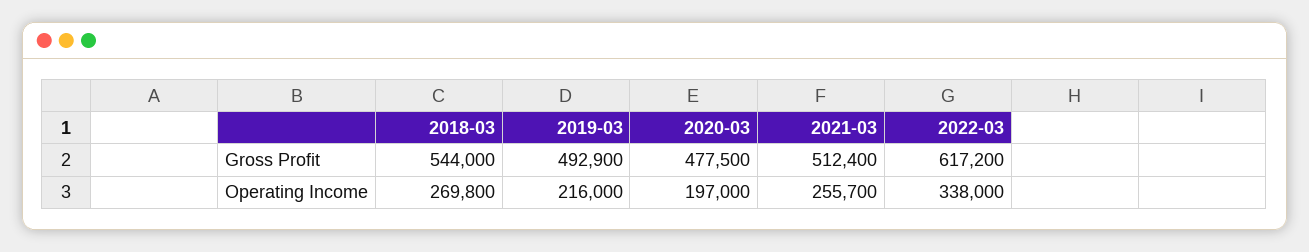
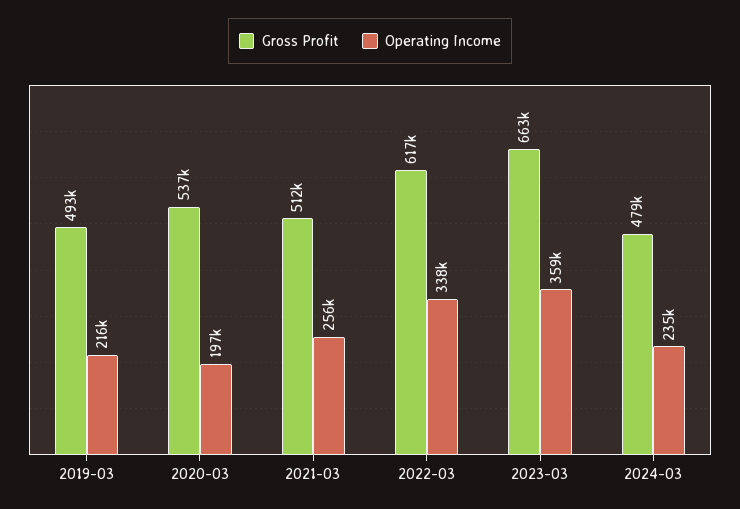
Gross Profit, 2018-03: 544000 -> none
Gross Profit, 2020-03: 477500 -> 537000
Operating Income, 2018-03: 269800 -> none
Gross Profit, 2023-03: none -> 663000
Operating Income, 2023-03: none -> 359000
Gross Profit, 2024-03: none -> 479000
Operating Income, 2024-03: none -> 235000

